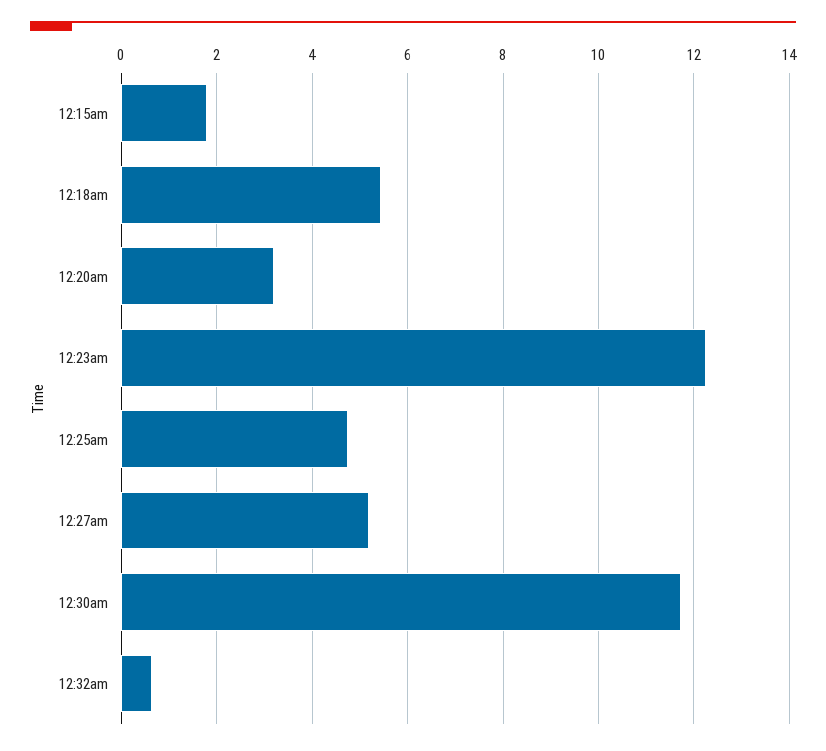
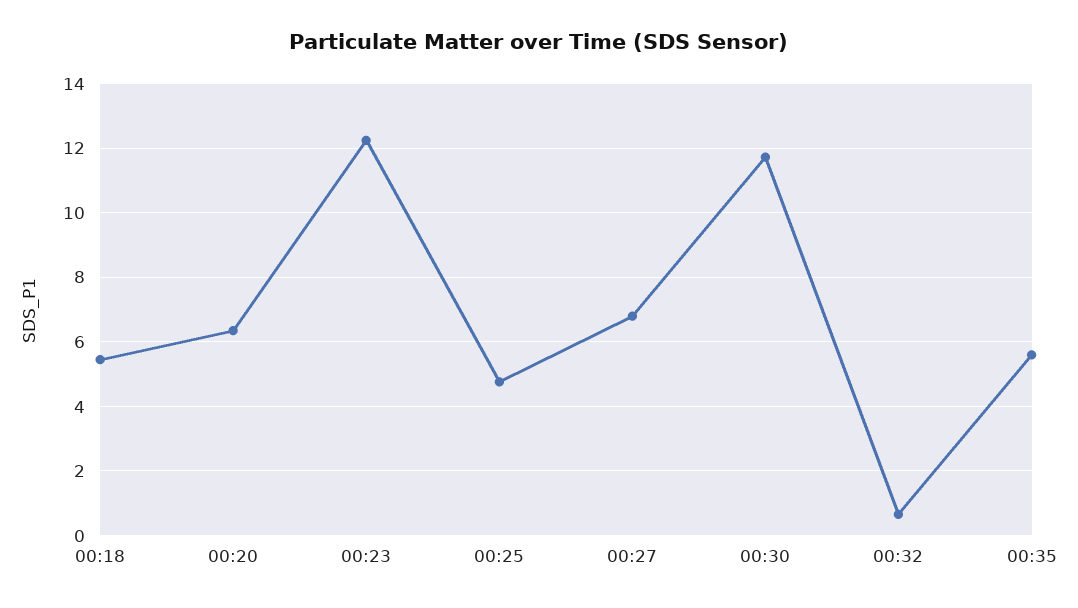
12:15am: 1.8 -> none
12:20am: 3.2 -> 6.4
12:27am: 5.2 -> 6.8
00:35: none -> 5.6

